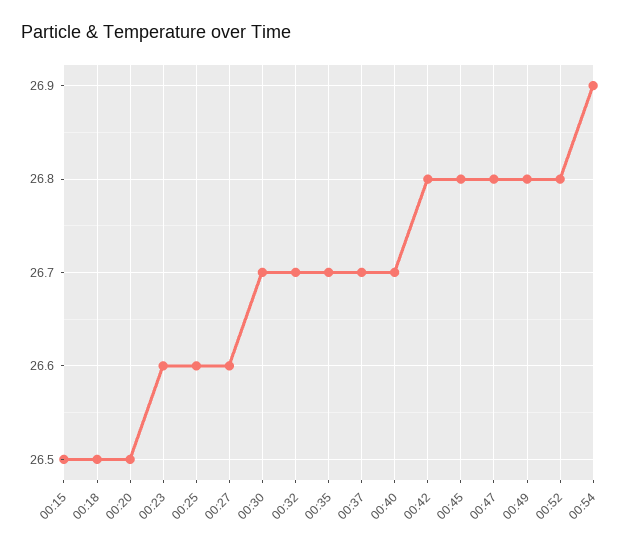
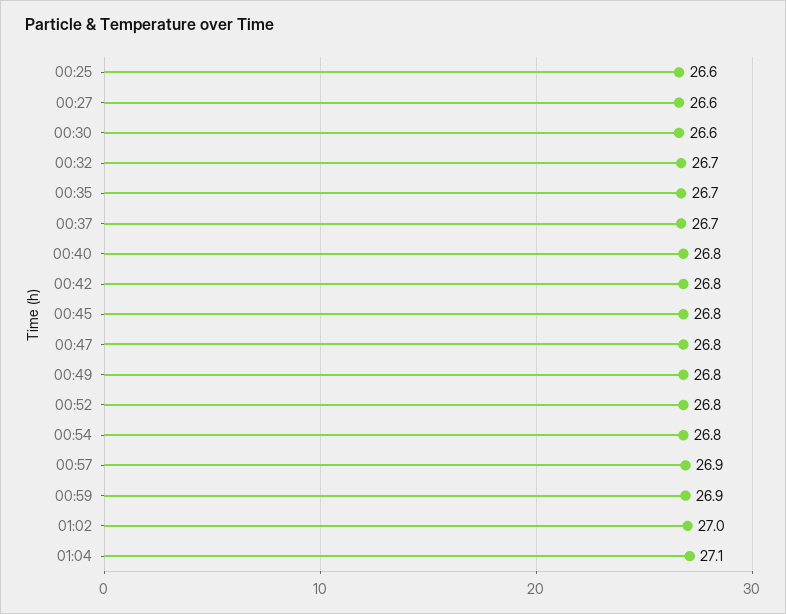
00:15: 26.5 -> none
00:18: 26.5 -> none
00:20: 26.5 -> none
00:23: 26.6 -> none
00:30: 26.7 -> 26.6
00:40: 26.7 -> 26.8
00:54: 26.9 -> 26.8
00:57: none -> 26.9
00:59: none -> 26.9
01:02: none -> 27
01:04: none -> 27.1

